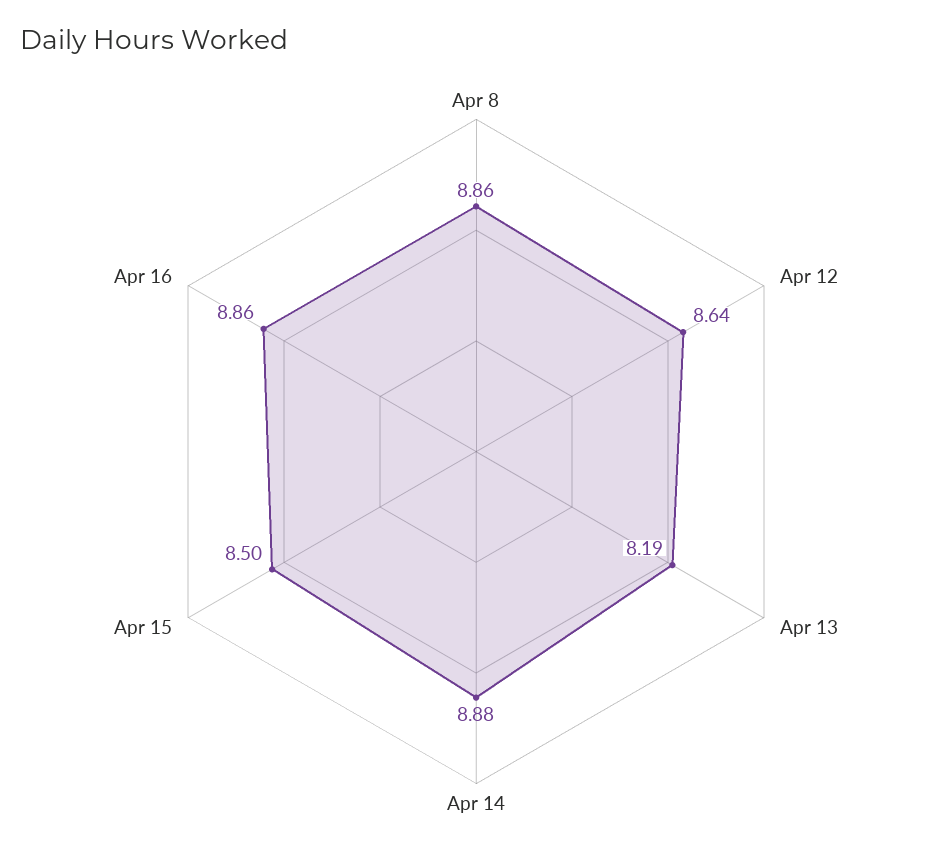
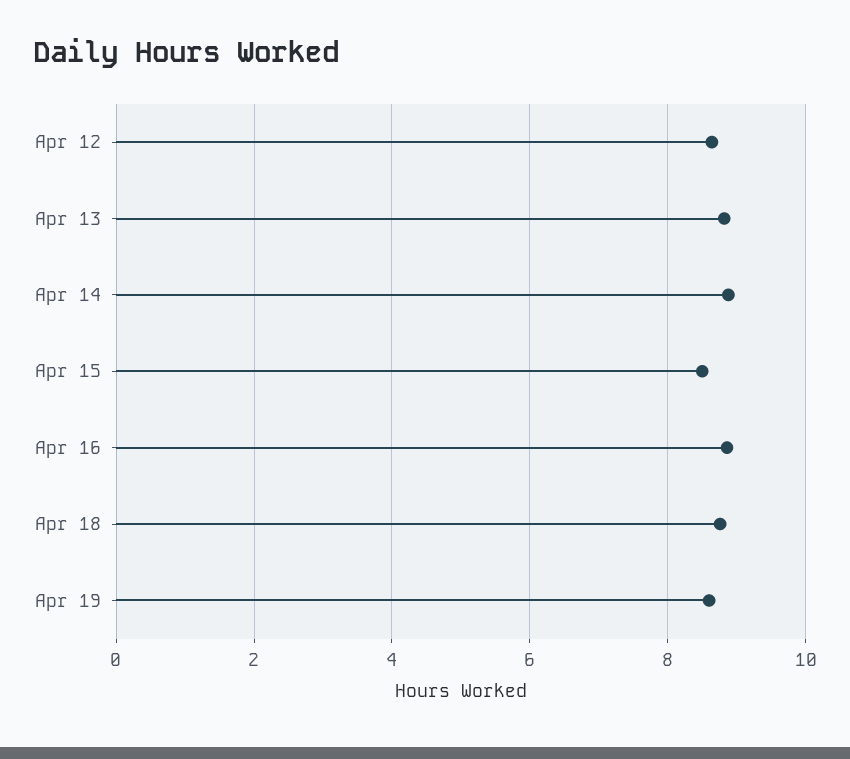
Apr 8: 8.86 -> none
Apr 13: 8.19 -> 8.8
Apr 18: none -> 8.8
Apr 19: none -> 8.6

